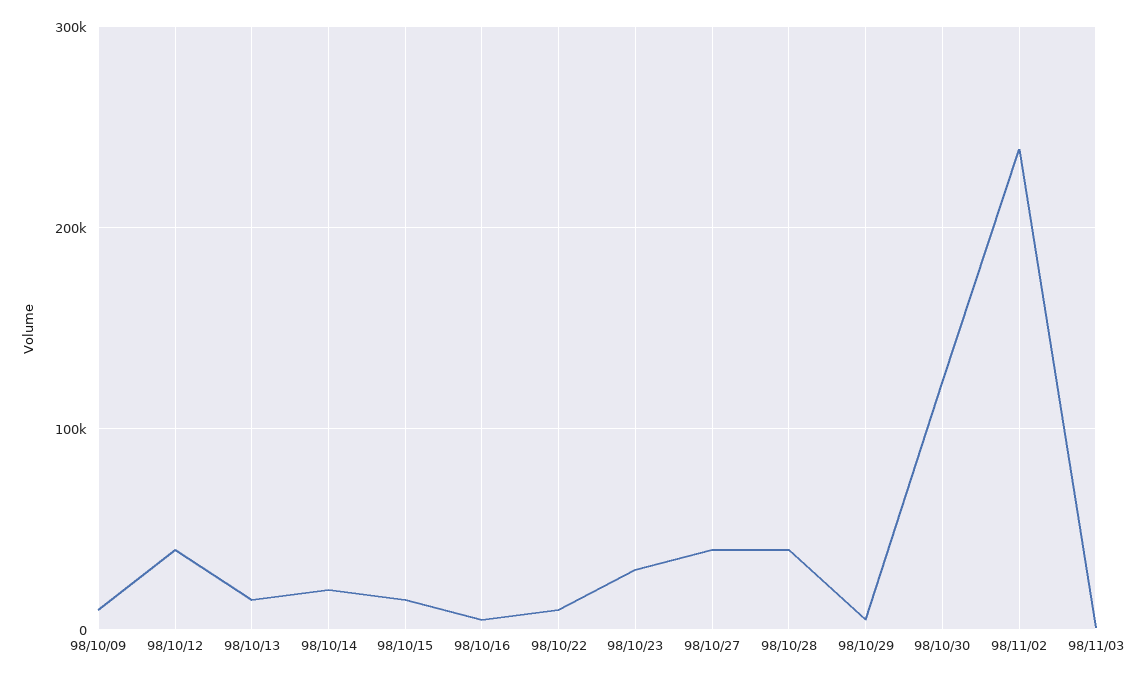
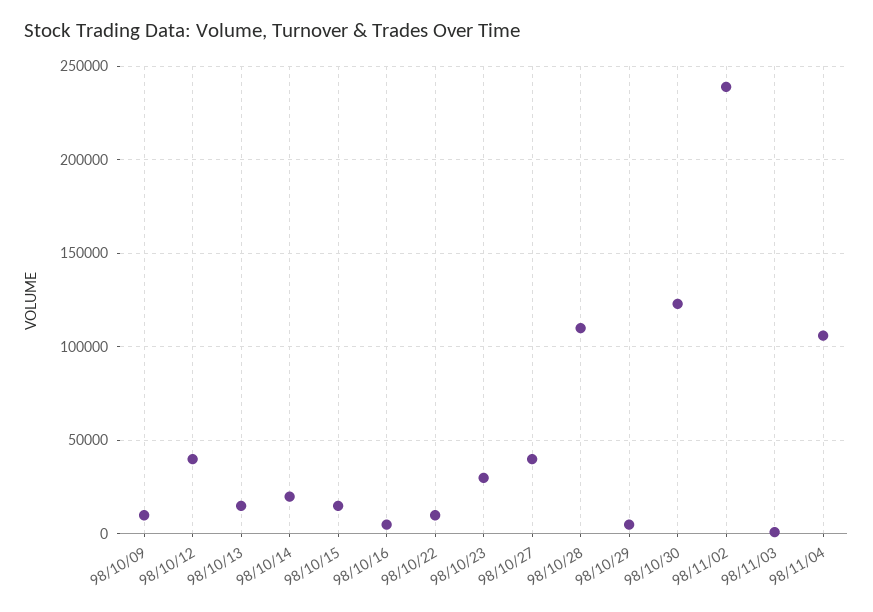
98/10/28: 40000 -> 110000
98/11/04: none -> 105000

